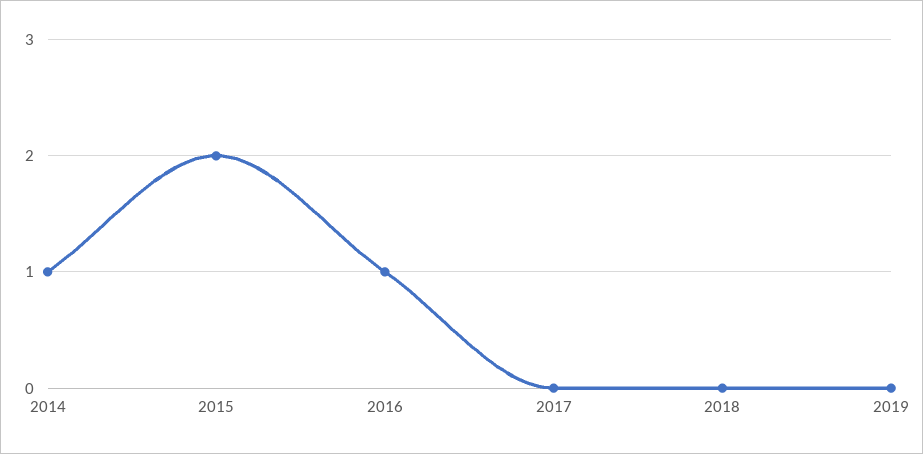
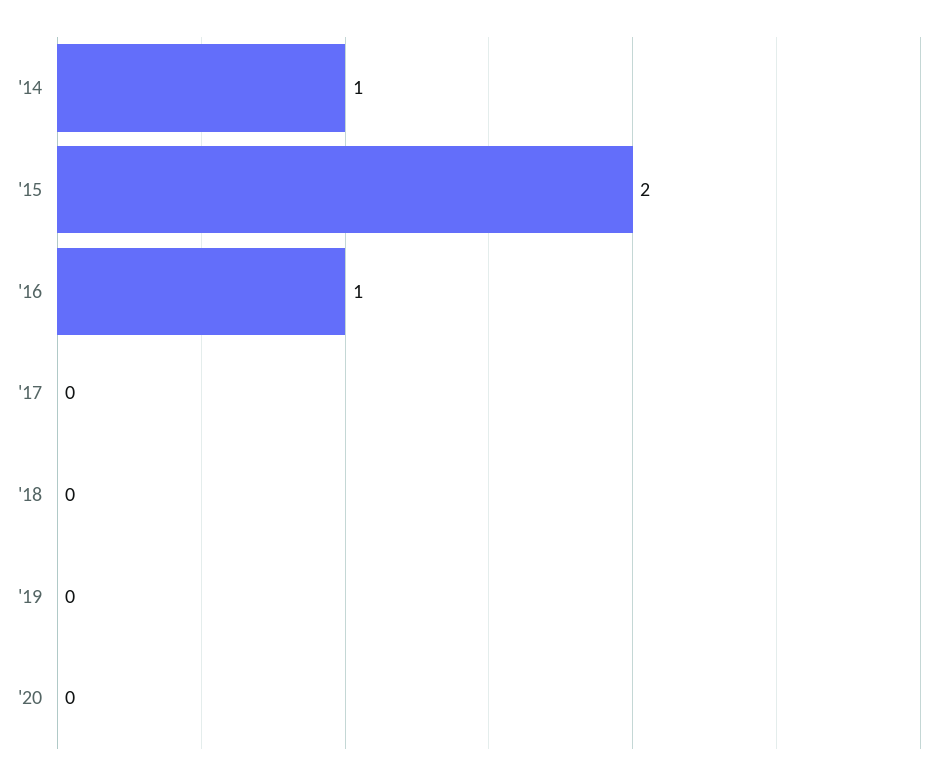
'20: none -> 0

